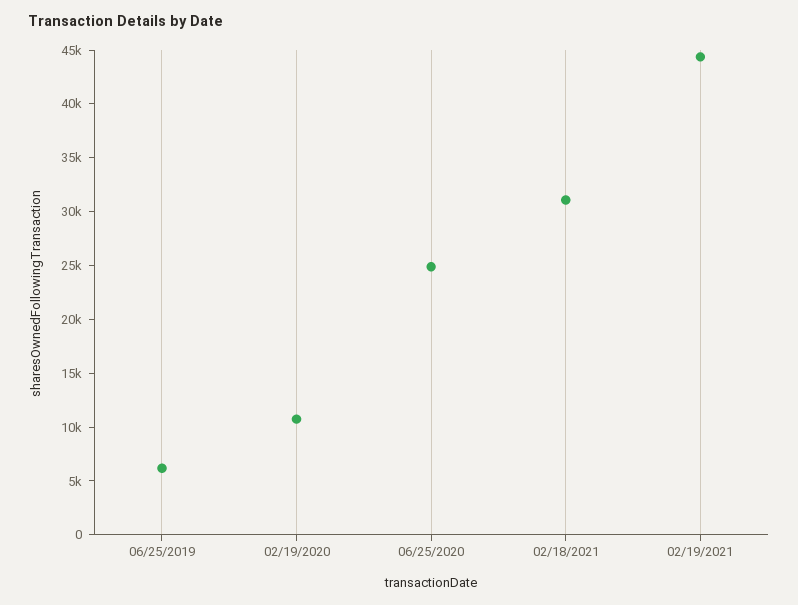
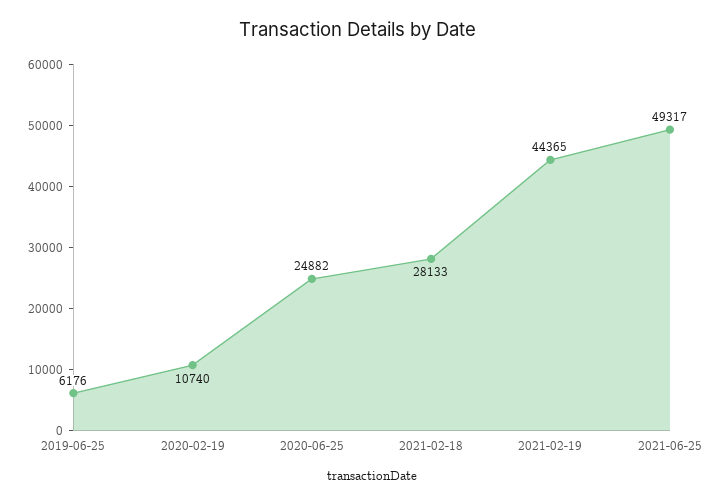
02/18/2021: 31000 -> 28133
2021-06-25: none -> 49317

